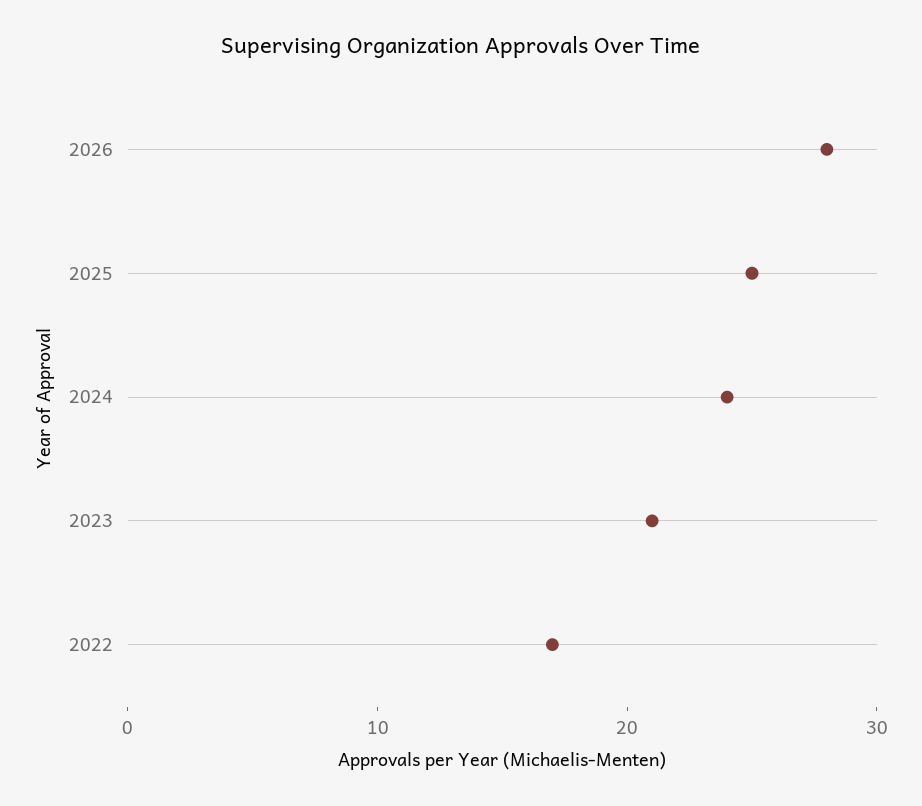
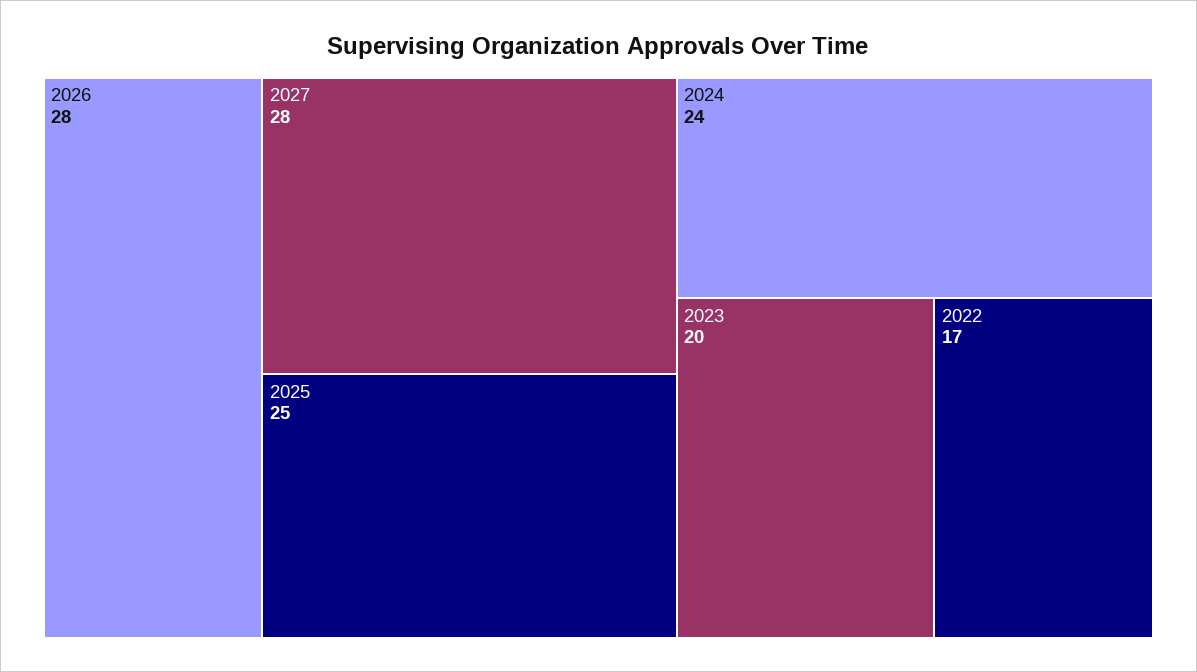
2023: 21 -> 20
2027: none -> 28

